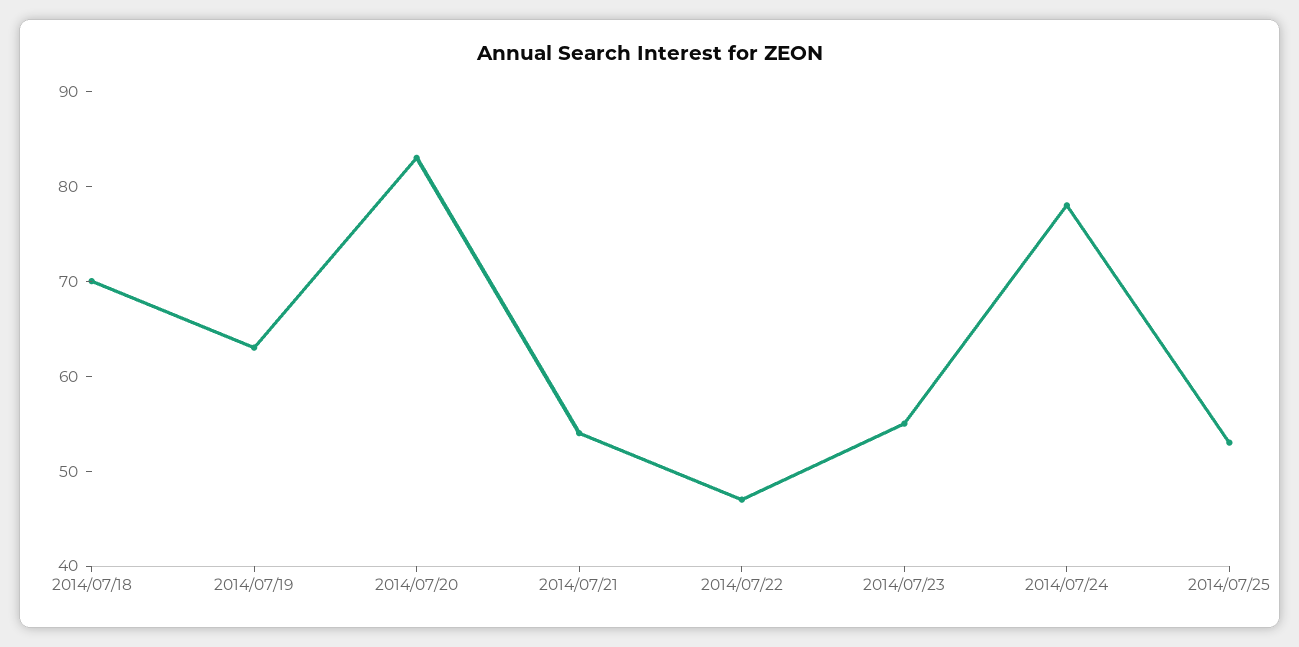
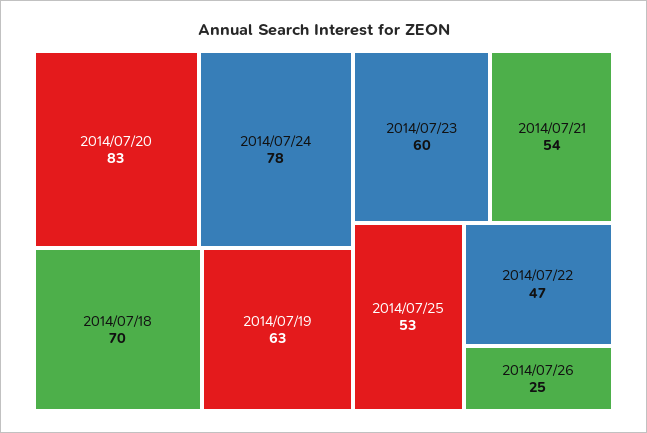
2014/07/23: 55 -> 60
2014/07/26: none -> 25

